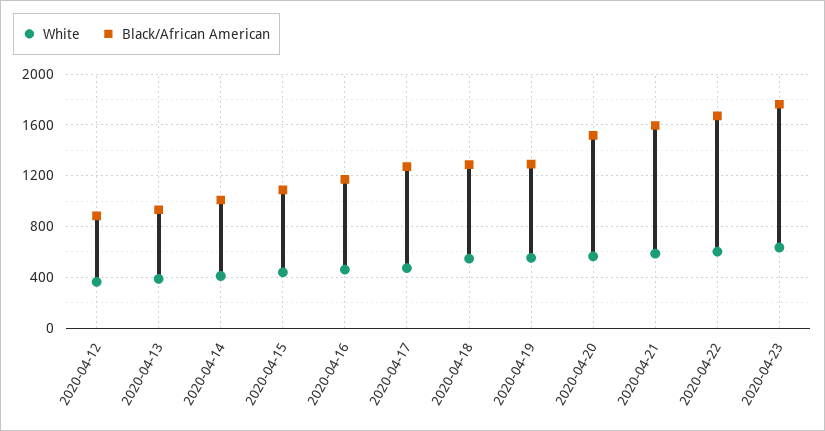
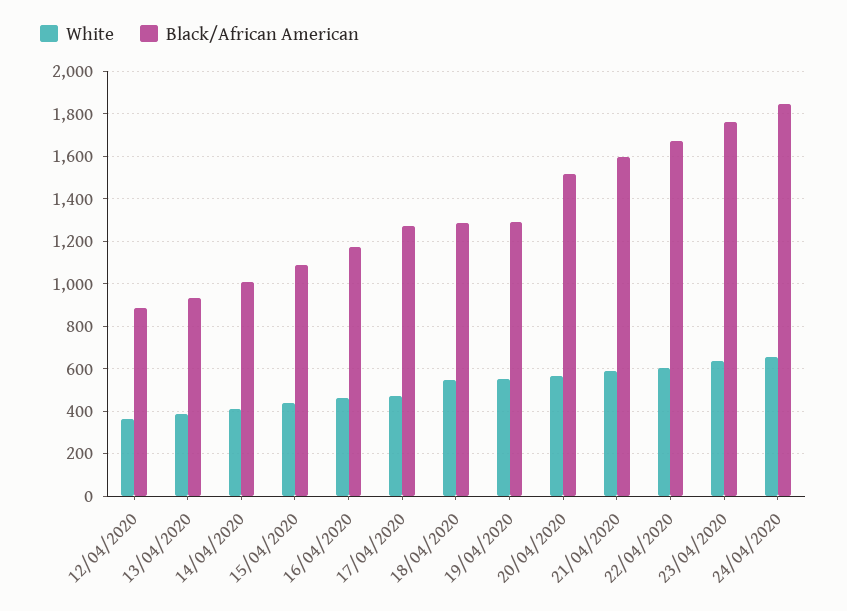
White, 24/04/2020: none -> 650
Black/African American, 24/04/2020: none -> 1850

